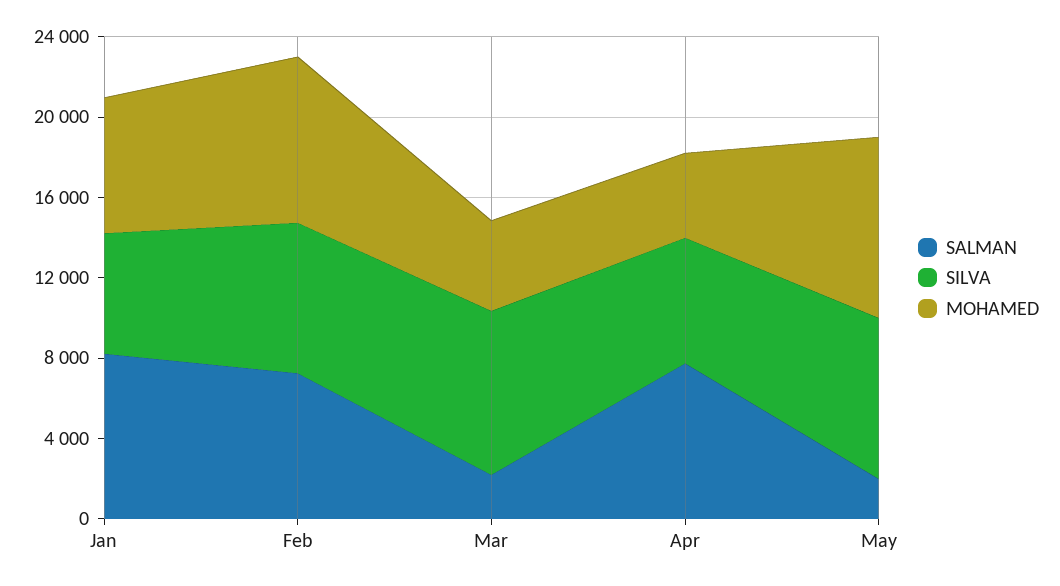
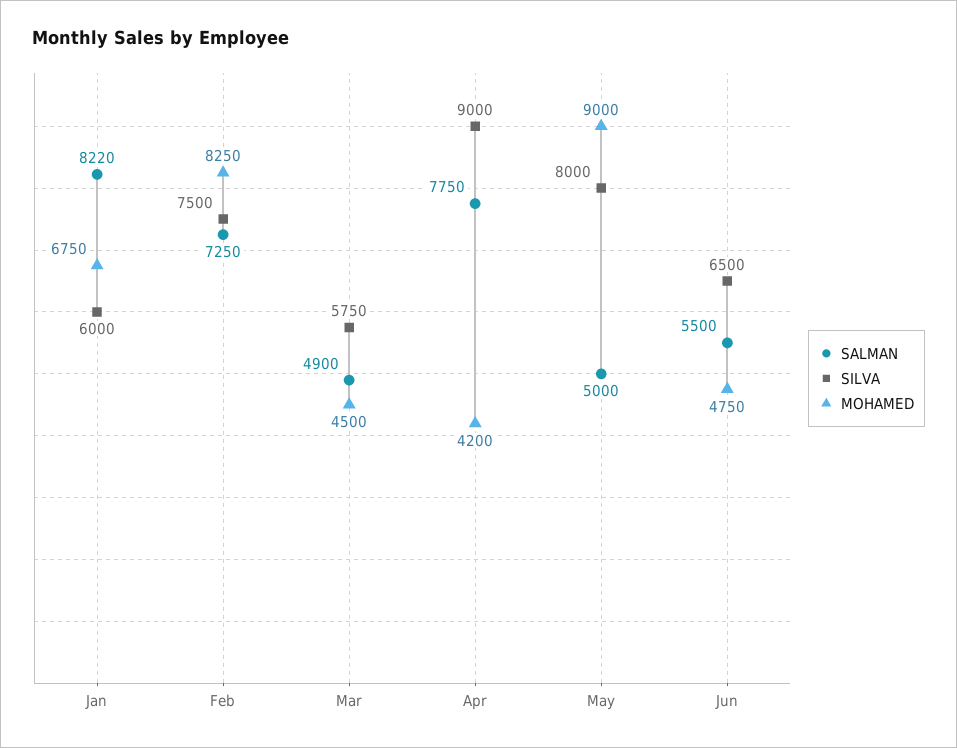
SALMAN, Mar: 2000 -> 4900
SILVA, Mar: 8000 -> 5750
SILVA, Apr: 6000 -> 9000
SALMAN, May: 2000 -> 5000
SALMAN, Jun: none -> 5500
SILVA, Jun: none -> 6500
MOHAMED, Jun: none -> 4750

